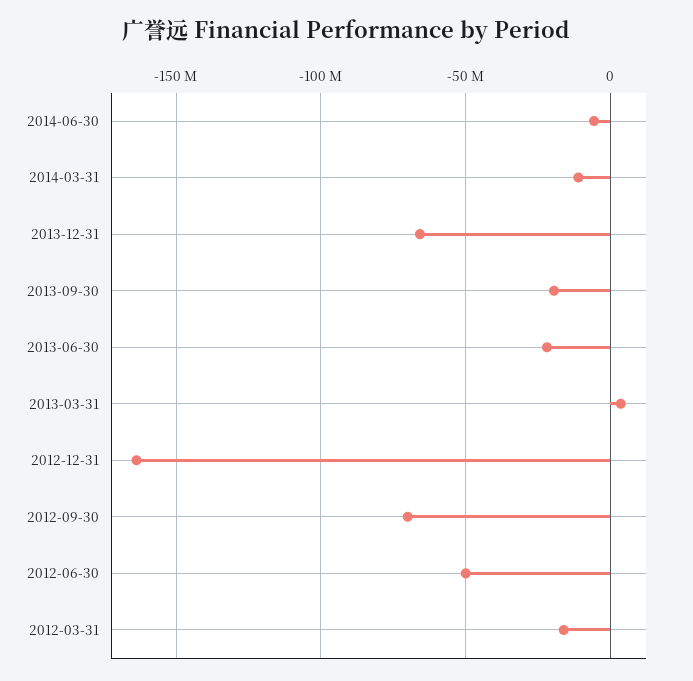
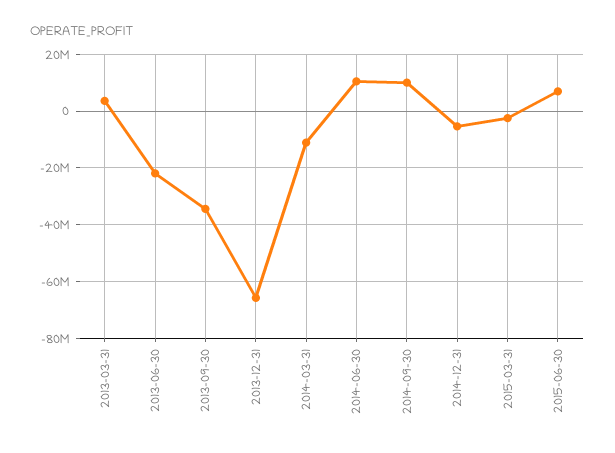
2014-06-30: -5000000 -> 10000000
2013-09-30: -20000000 -> -35000000
2012-12-31: -165000000 -> none
2012-09-30: -70000000 -> none
2012-06-30: -50000000 -> none
2012-03-31: -15000000 -> none
2014-09-30: none -> 10000000
2014-12-31: none -> -5000000
2015-03-31: none -> -2500000
2015-06-30: none -> 7500000

